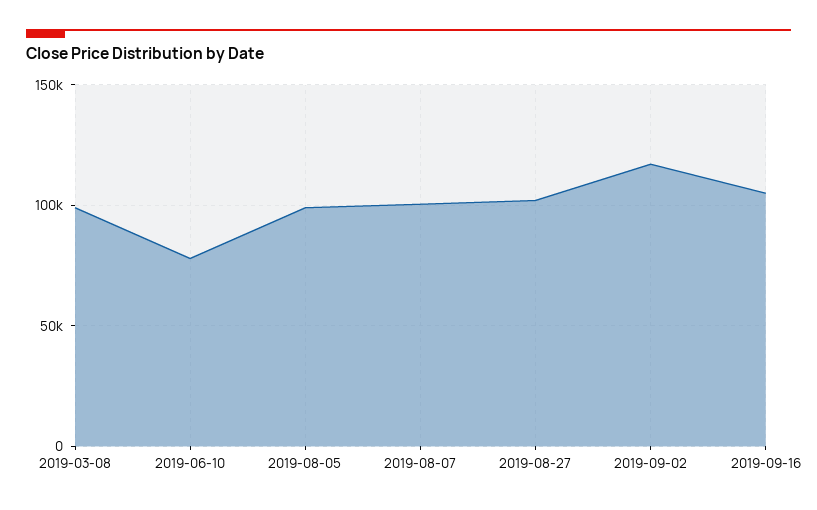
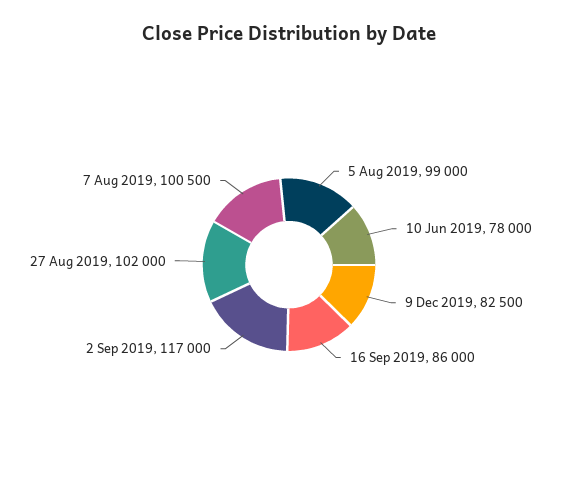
2019-03-08: 100000 -> none
2019-09-16: 105000 -> 86000
9 Dec 2019: none -> 82500

